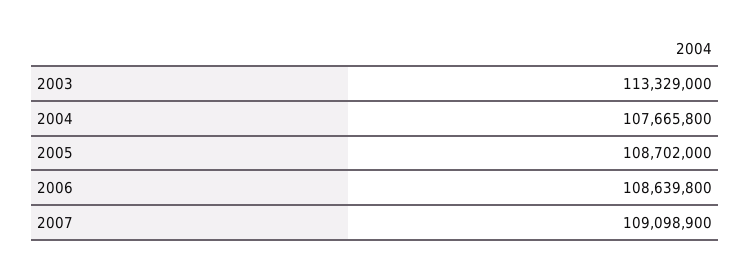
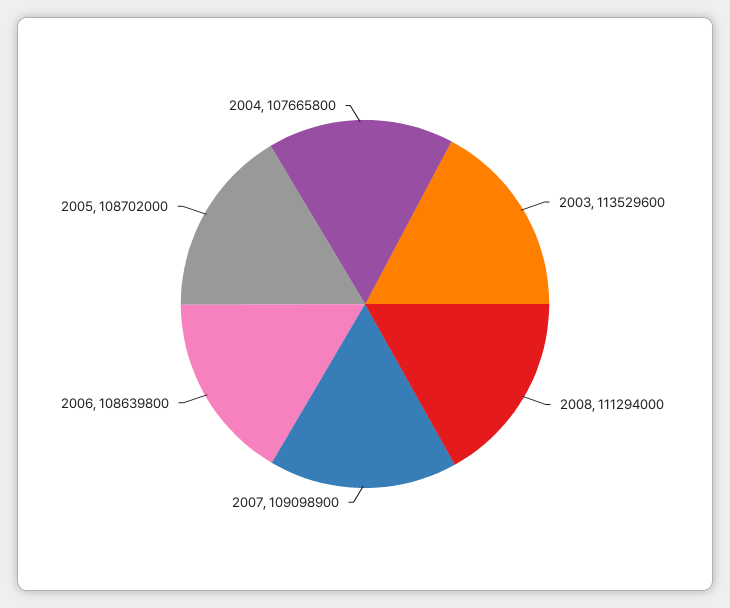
2003: 113329000 -> 113529600
2008: none -> 111294000

